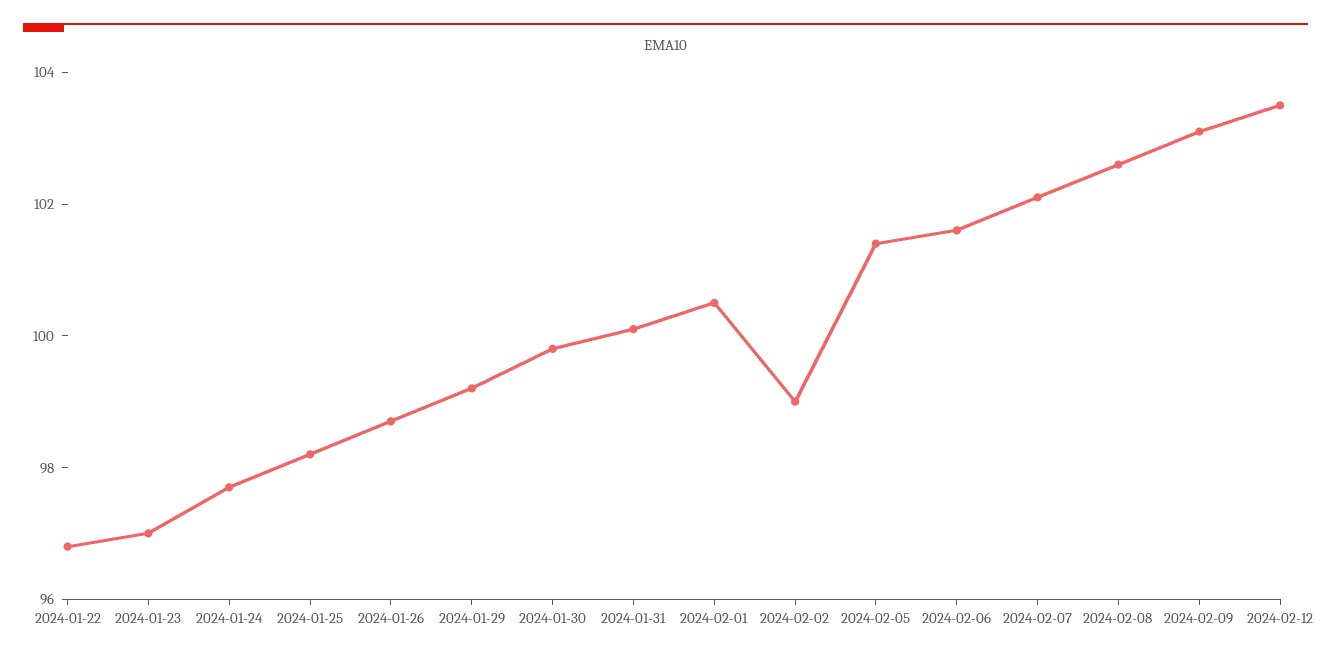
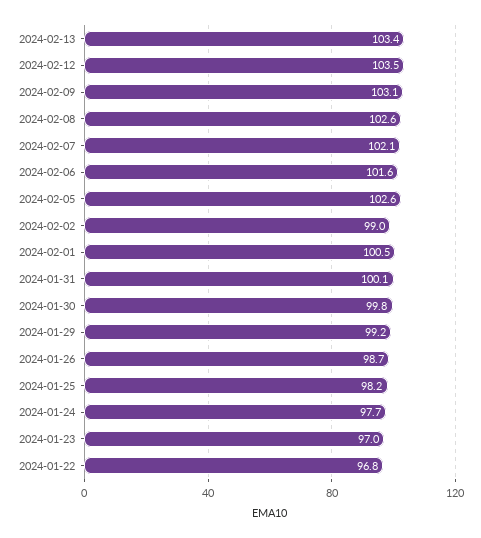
2024-02-05: 101.5 -> 102.6
2024-02-13: none -> 103.4

